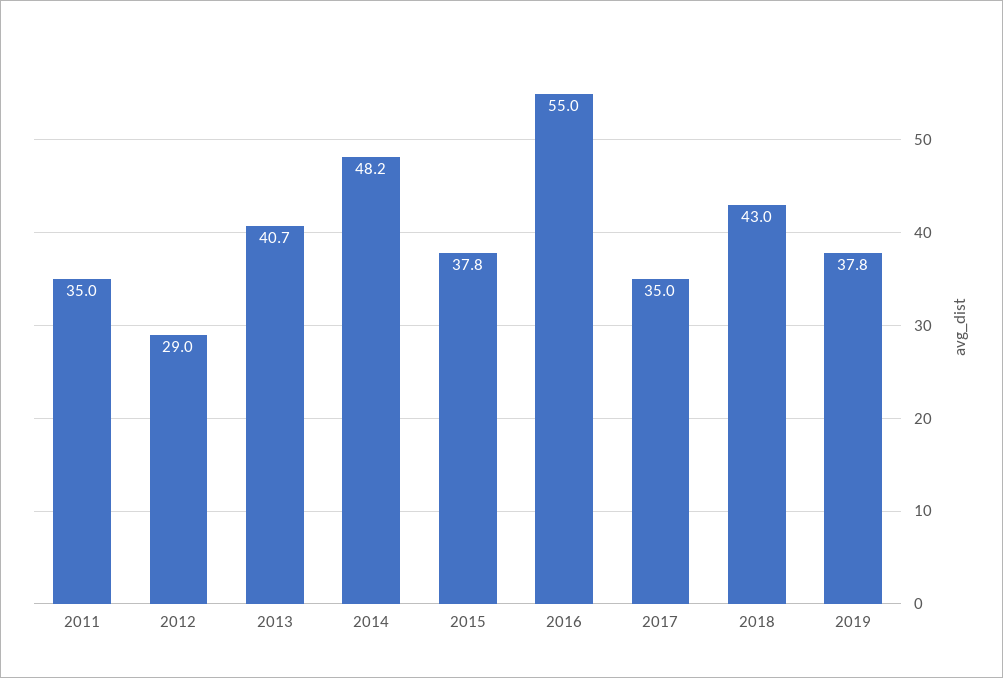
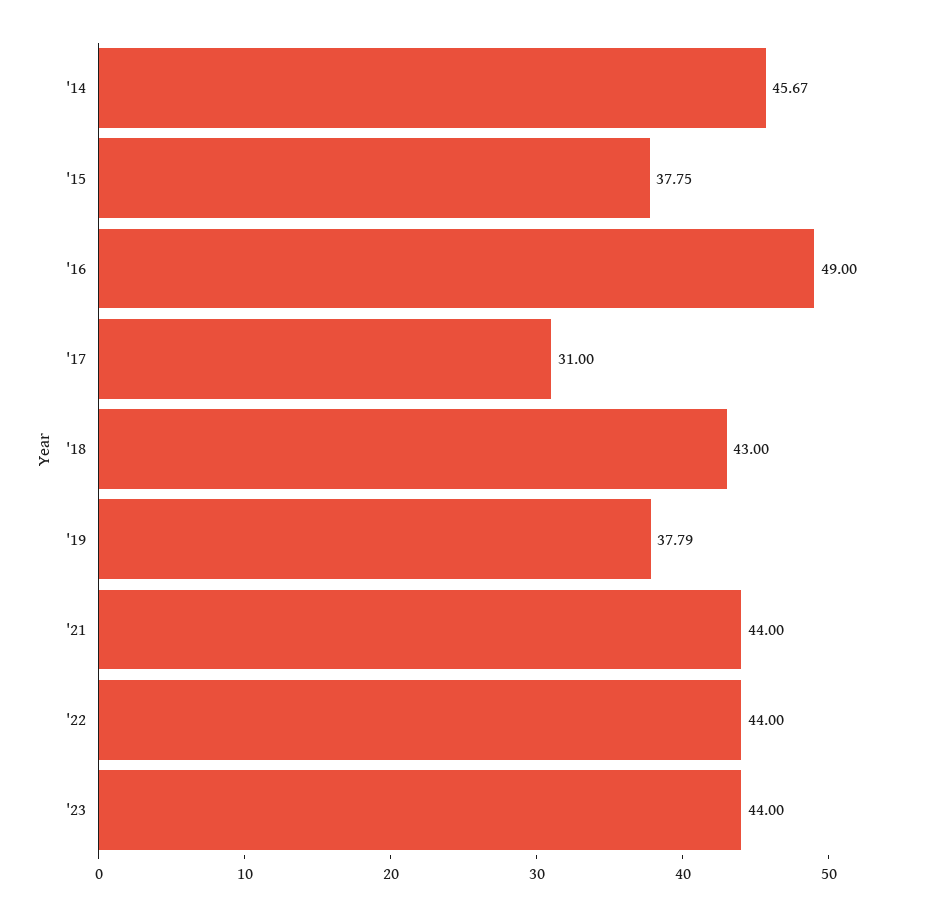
2011: 35 -> none
2012: 29 -> none
2013: 40.7 -> none
2014: 48.2 -> 45.67
2016: 55 -> 49
2017: 35 -> 31
'21: none -> 44
'22: none -> 44
'23: none -> 44

